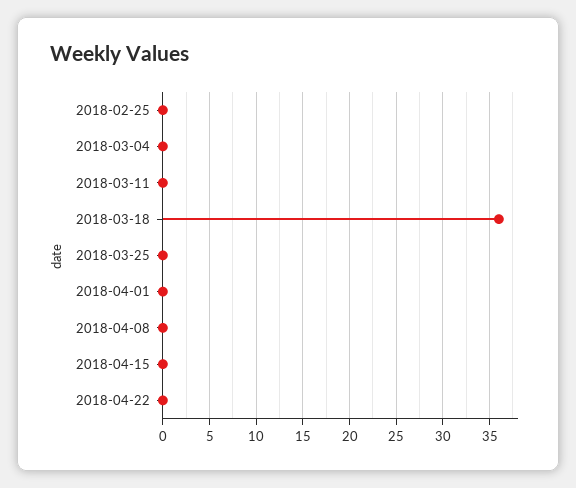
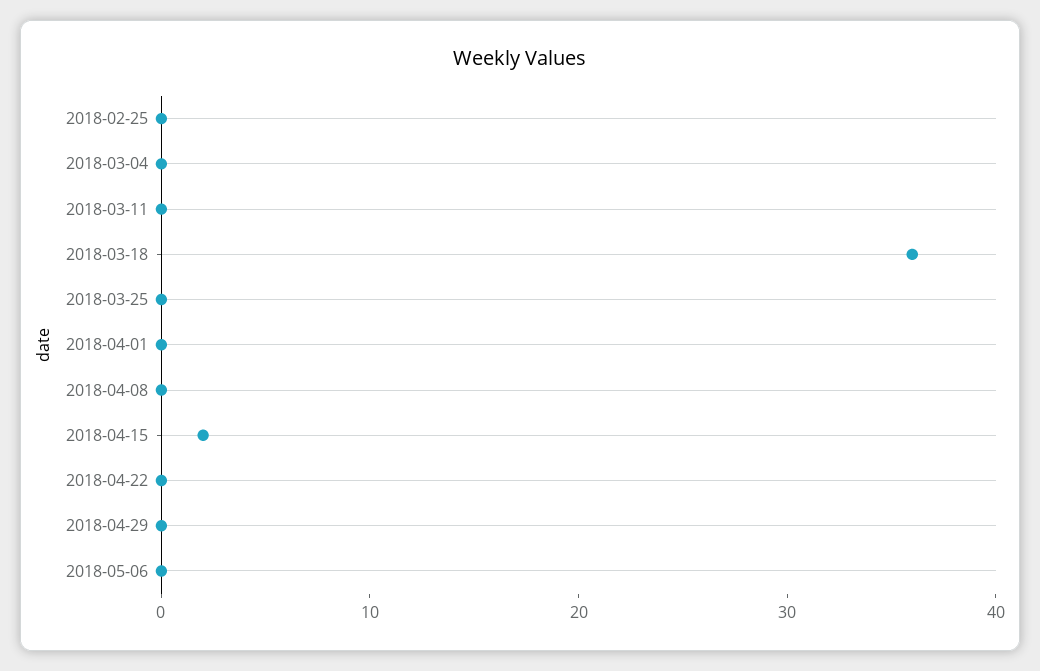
2018-04-15: 0 -> 2
2018-04-29: none -> 0
2018-05-06: none -> 0

